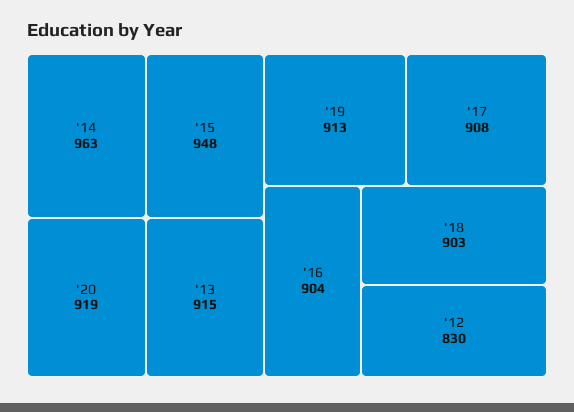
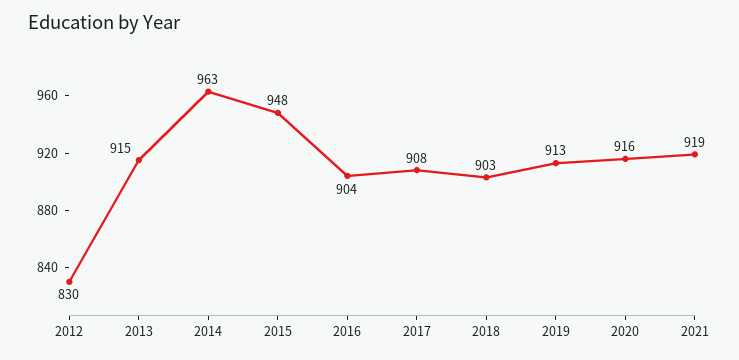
'20: 919 -> 916
2021: none -> 919

